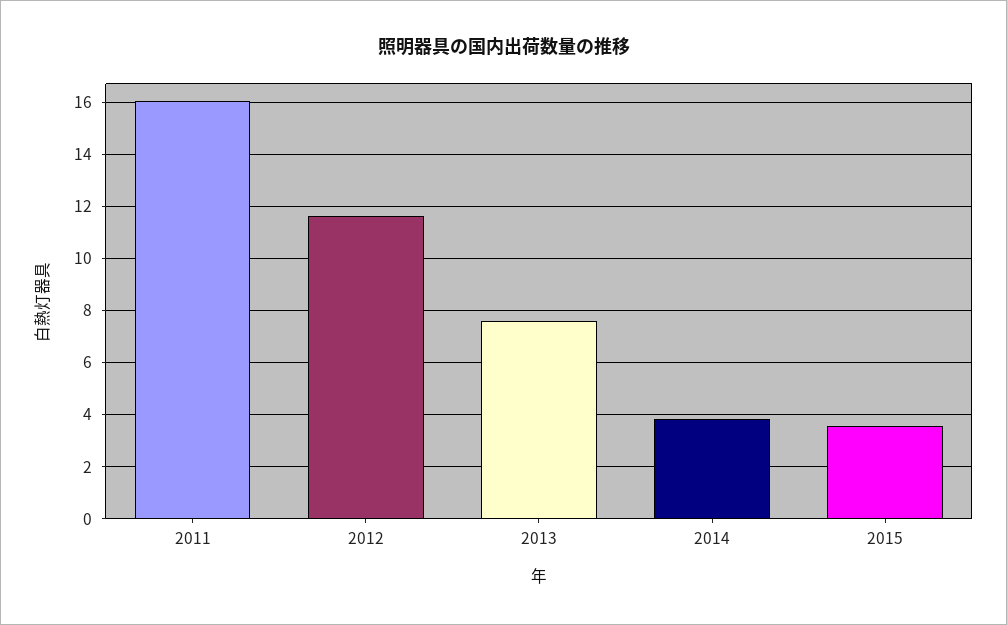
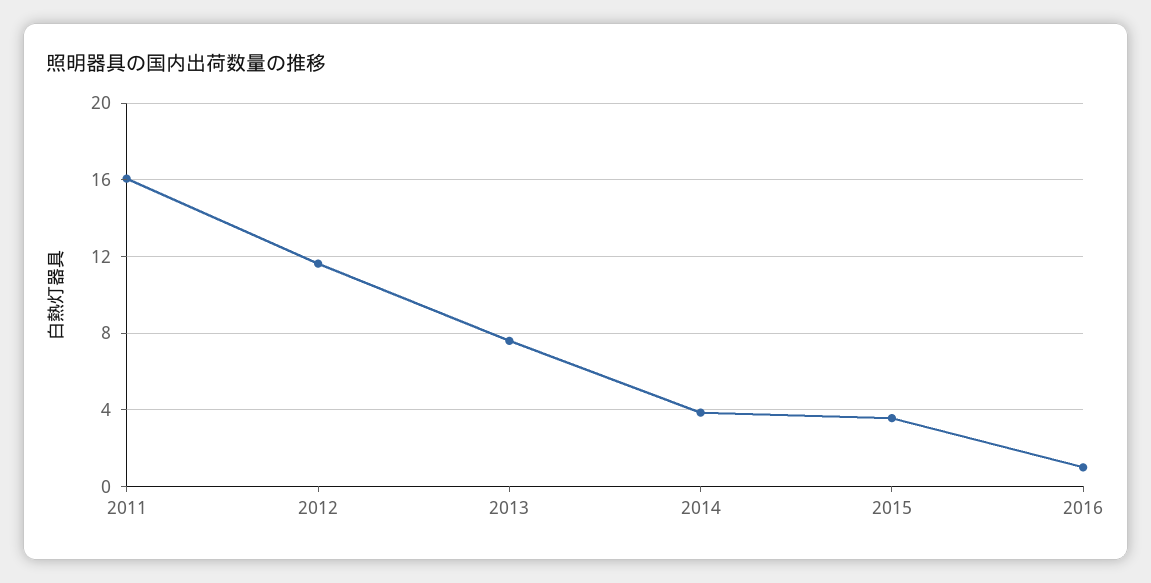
2016: none -> 1

